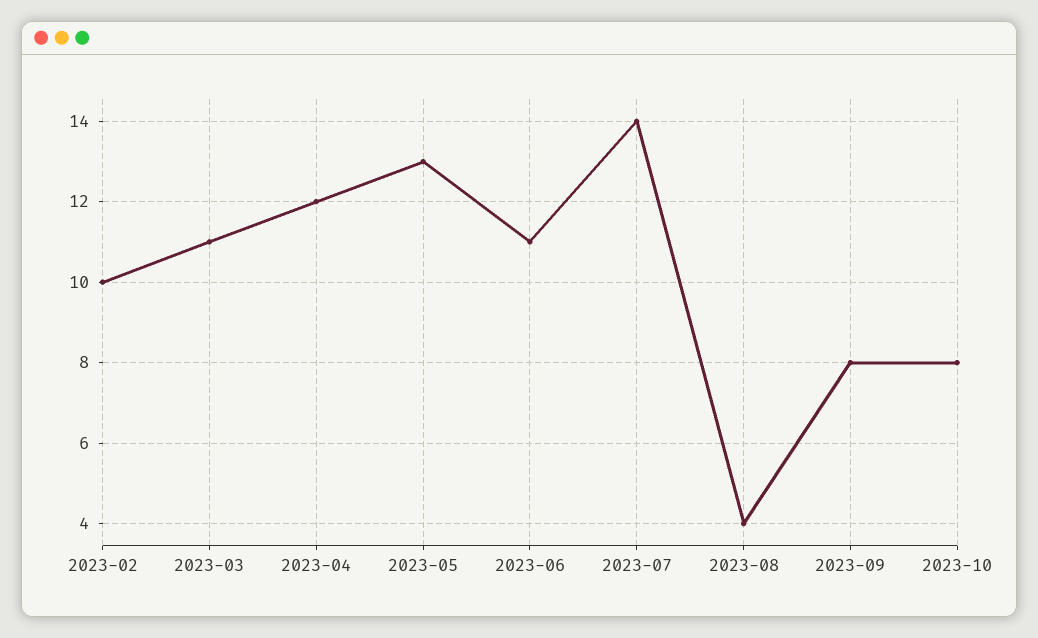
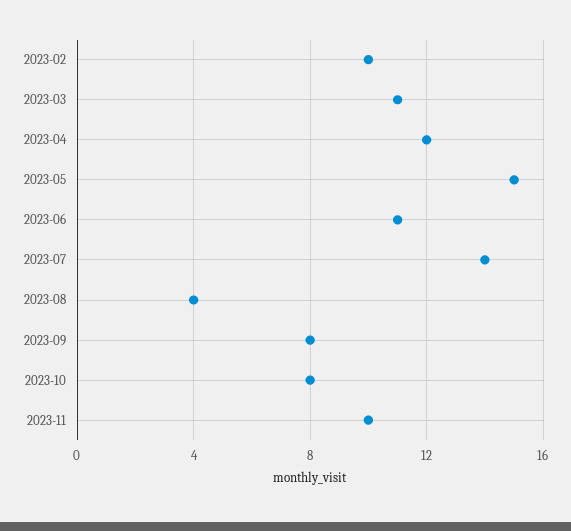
2023-05: 13 -> 15
2023-11: none -> 10

